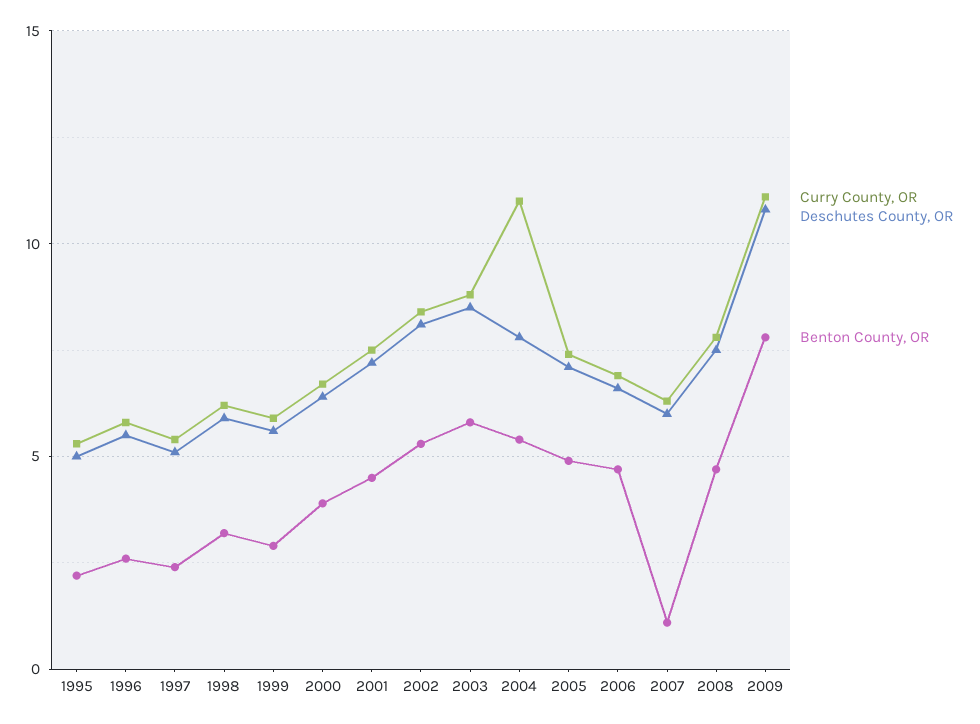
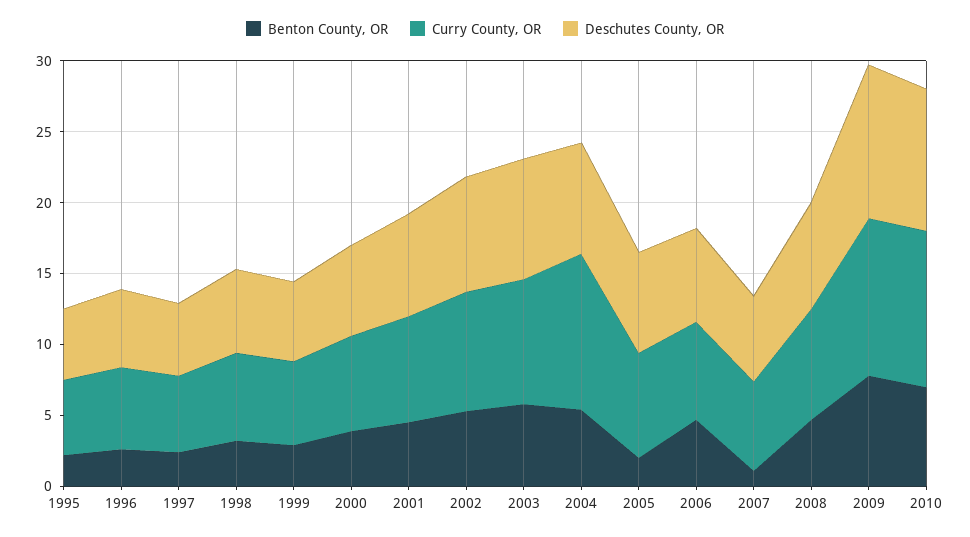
Benton County, OR, 2005: 5 -> 2
Benton County, OR, 2010: none -> 7
Curry County, OR, 2010: none -> 11
Deschutes County, OR, 2010: none -> 10

